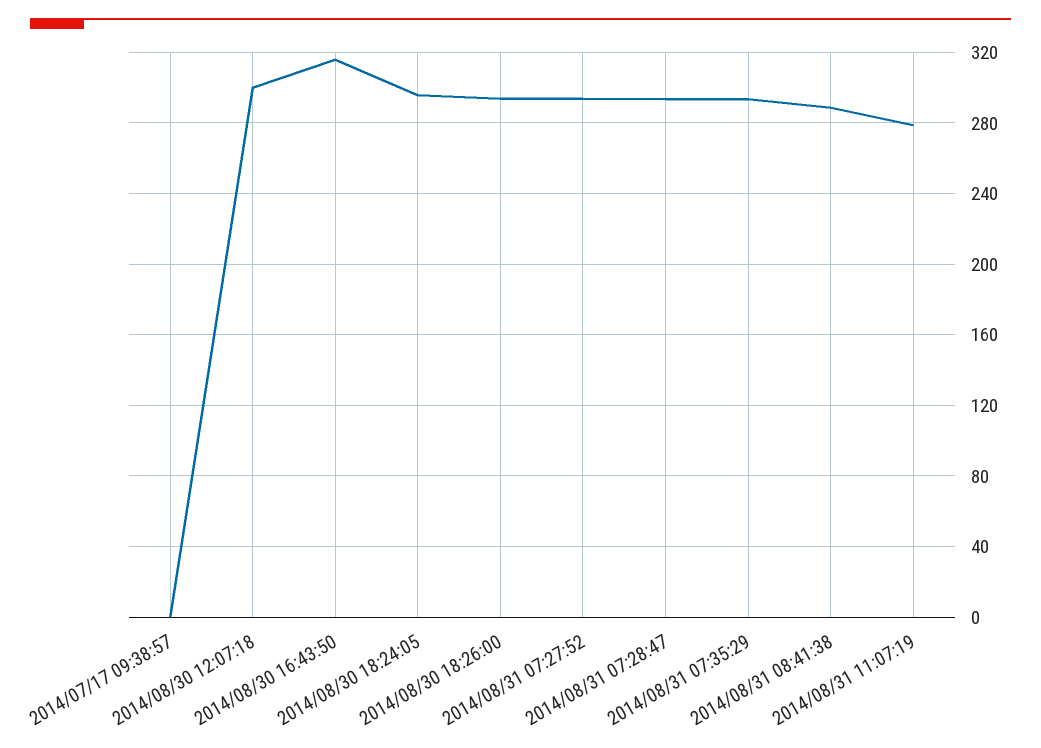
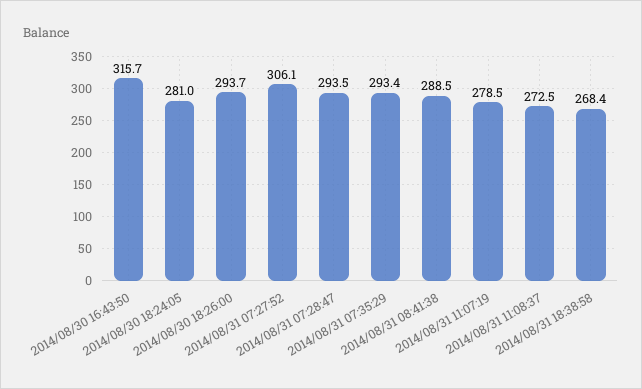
2014/07/17 09:38:57: 0 -> none
2014/08/30 12:07:18: 300 -> none
2014/08/30 18:24:05: 295 -> 281
2014/08/31 07:27:52: 295 -> 306.1
2014/08/31 11:08:37: none -> 272.5
2014/08/31 18:38:58: none -> 268.4

